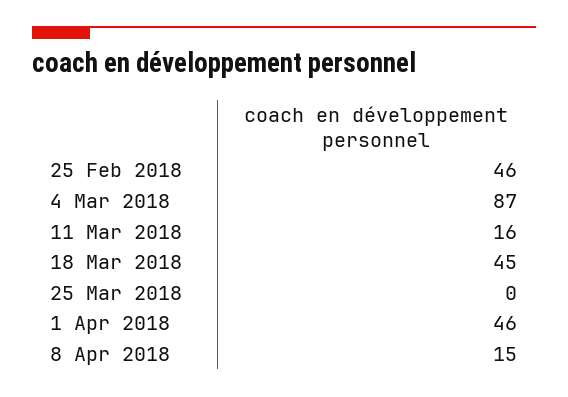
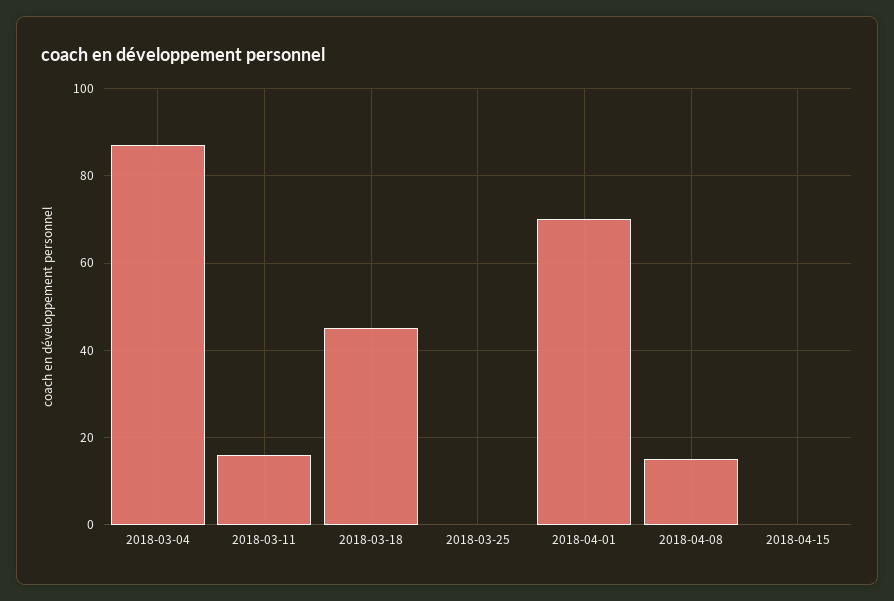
25 Feb 2018: 46 -> none
1 Apr 2018: 46 -> 70
2018-04-15: none -> 0

